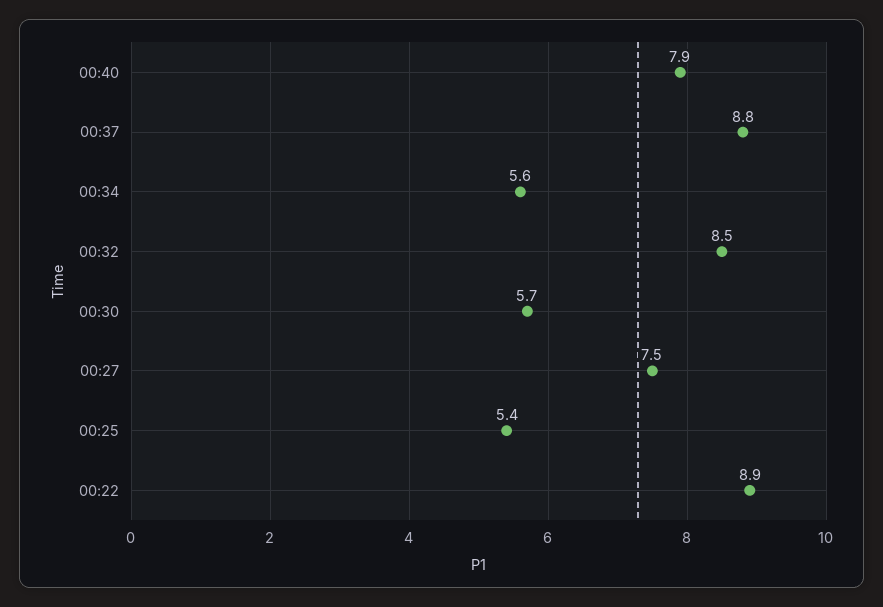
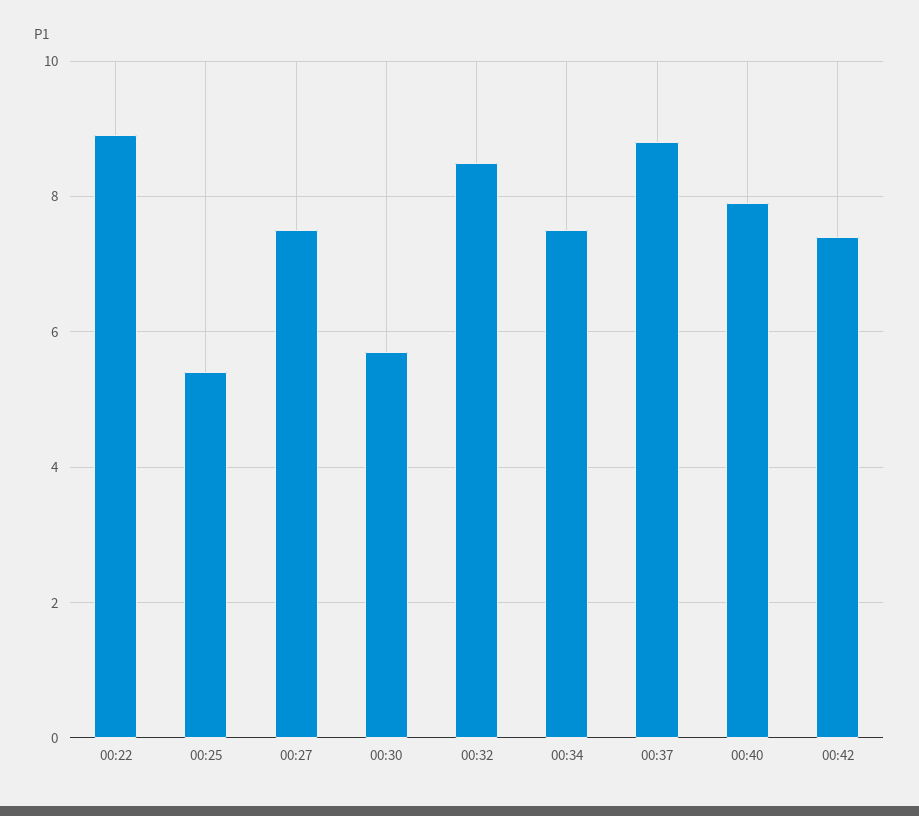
00:34: 5.6 -> 7.5
00:42: none -> 7.5

